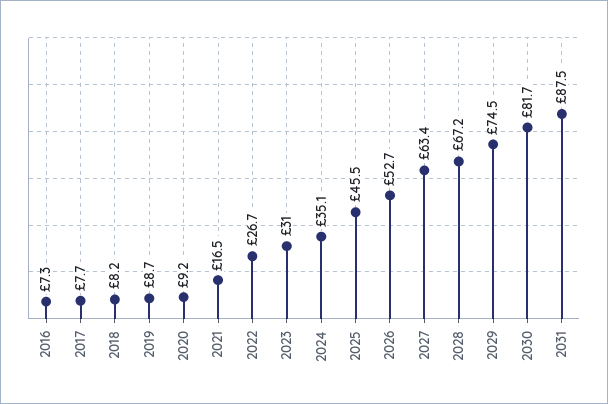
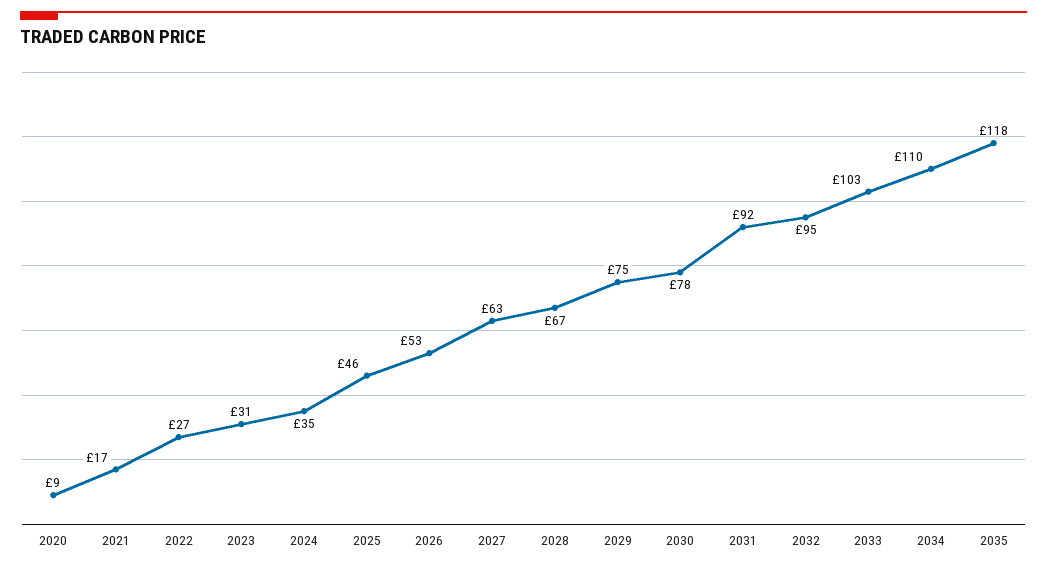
2016: 7.3 -> none
2017: 7.7 -> none
2018: 8.2 -> none
2019: 8.7 -> none
2030: 81.7 -> 78
2031: 87.5 -> 92
2032: none -> 95
2033: none -> 103
2034: none -> 110
2035: none -> 118

